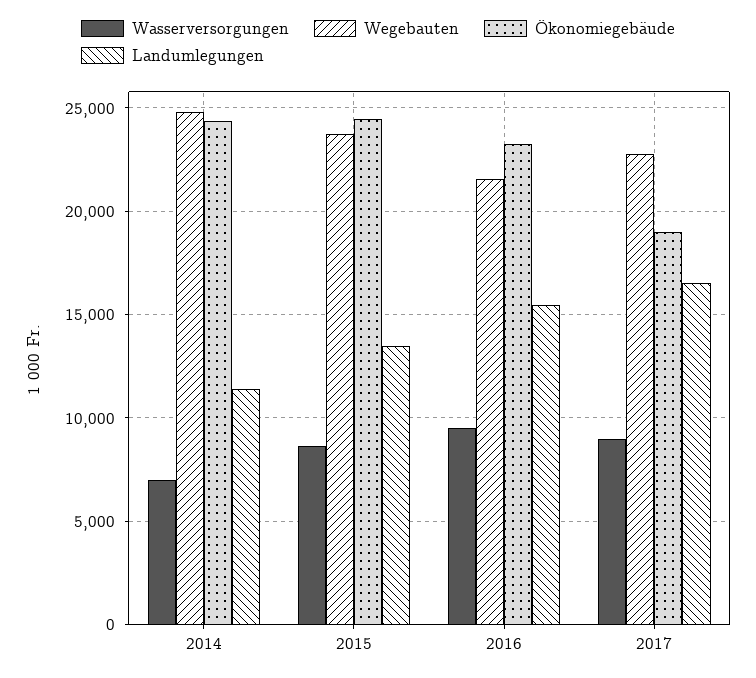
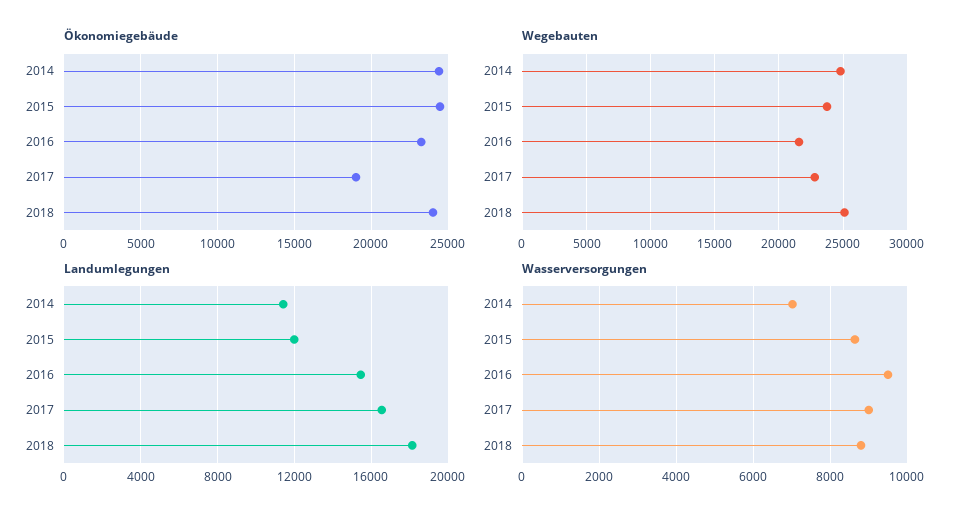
Landumlegungen, 2015: 13500 -> 12000
Ökonomiegebäude, 2018: none -> 24000
Wegebauten, 2018: none -> 25000
Landumlegungen, 2018: none -> 18000
Wasserversorgungen, 2018: none -> 8800

